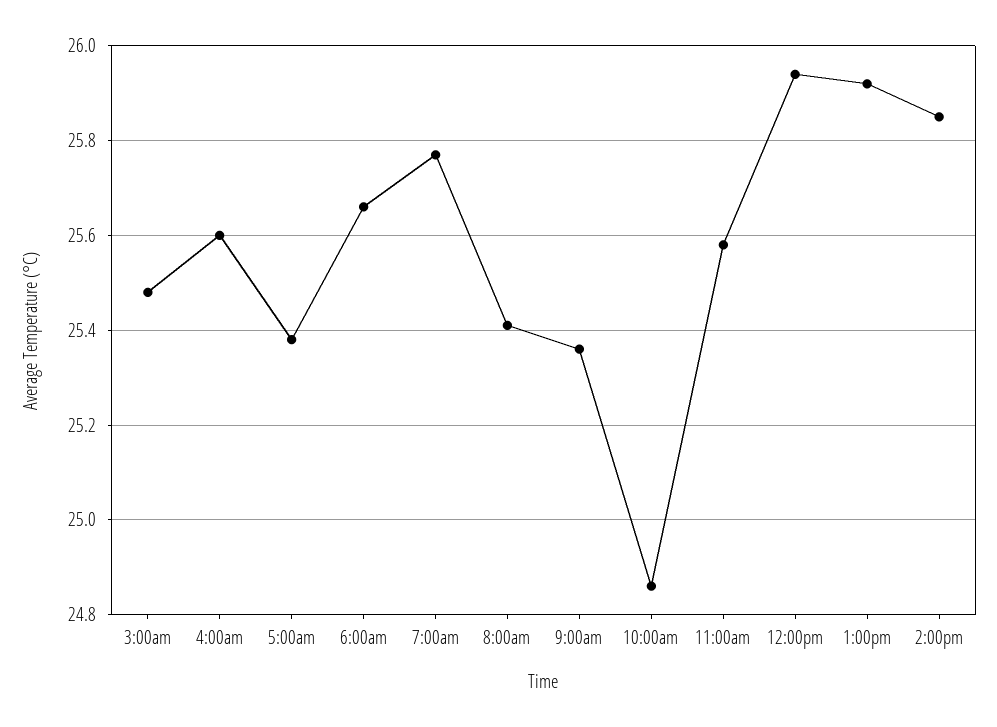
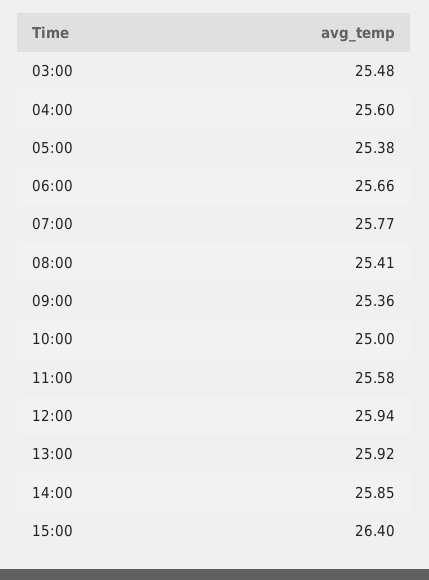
10:00am: 24.85 -> 25
15:00: none -> 26.4

